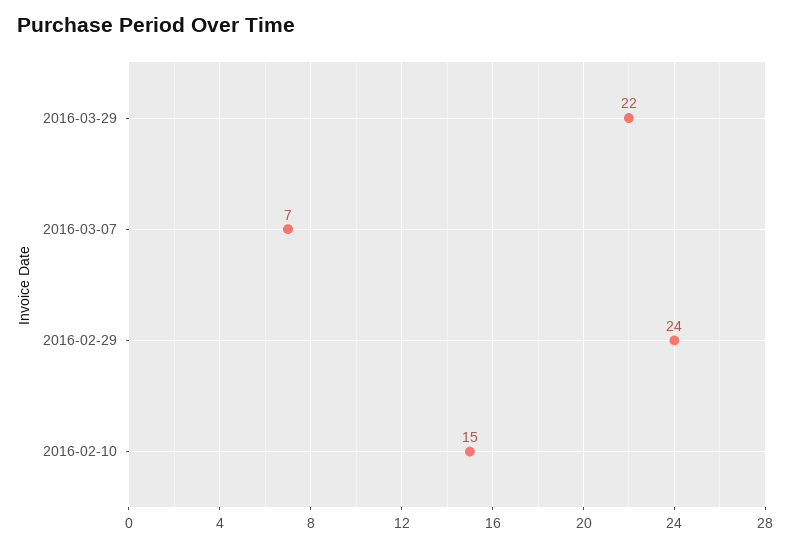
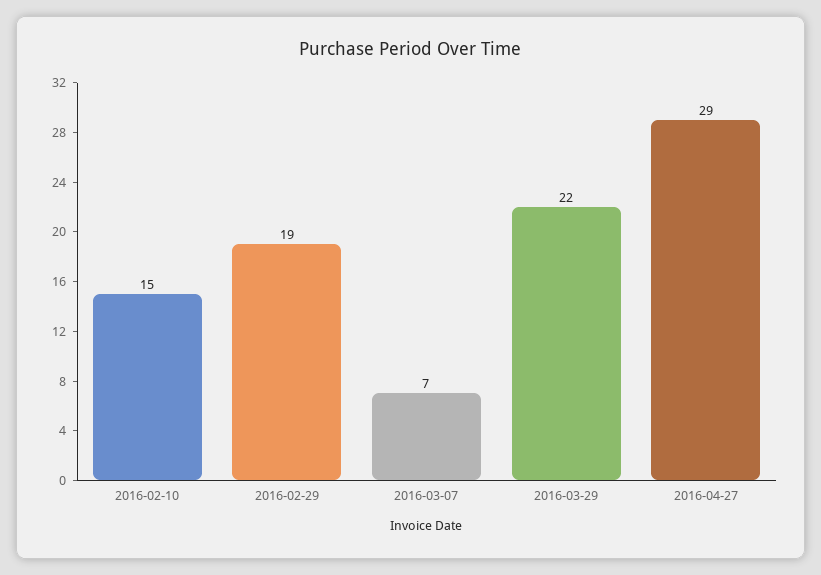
2016-02-29: 24 -> 19
2016-04-27: none -> 29

